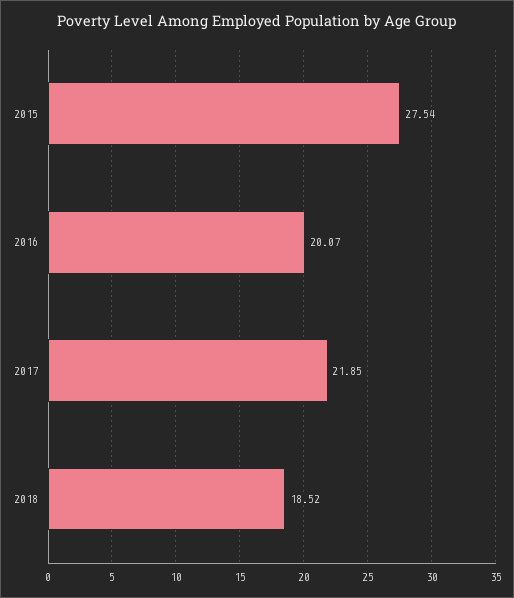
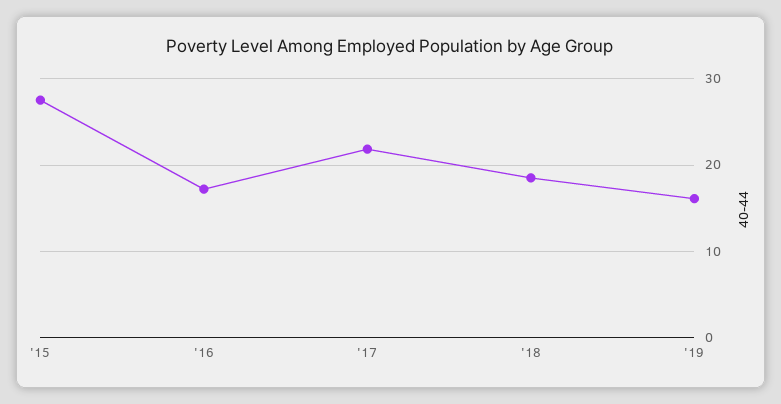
2016: 20.07 -> 17
'19: none -> 16

